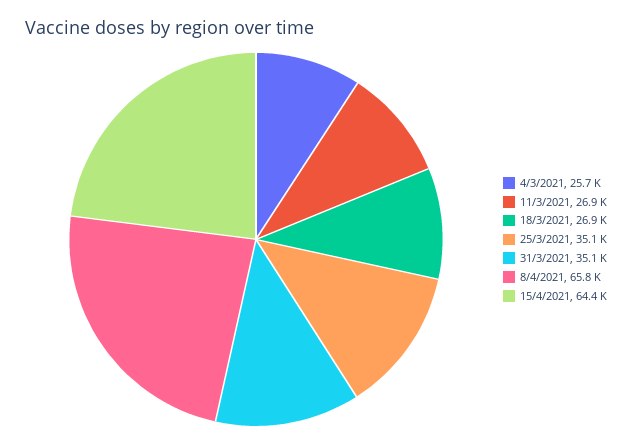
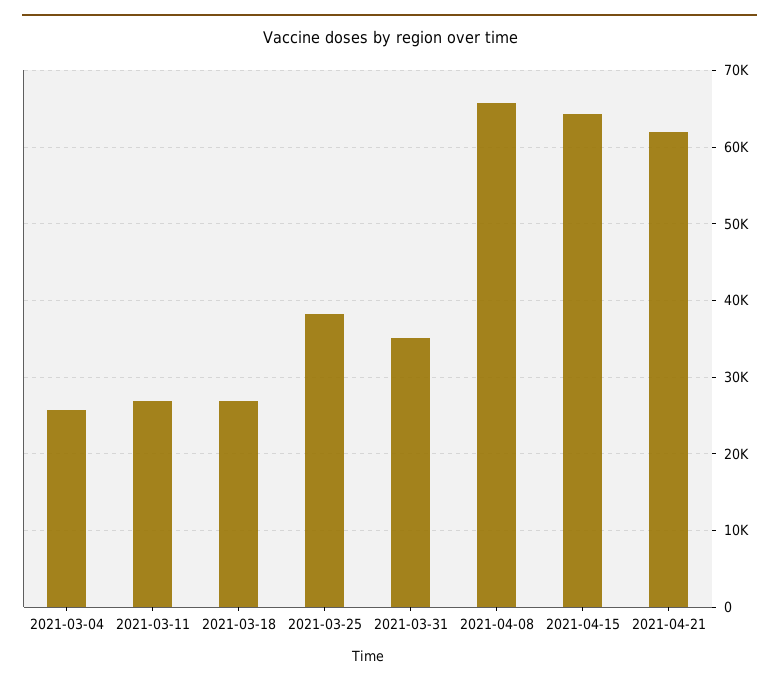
25/3/2021: 35100 -> 38000
2021-04-21: none -> 62000

